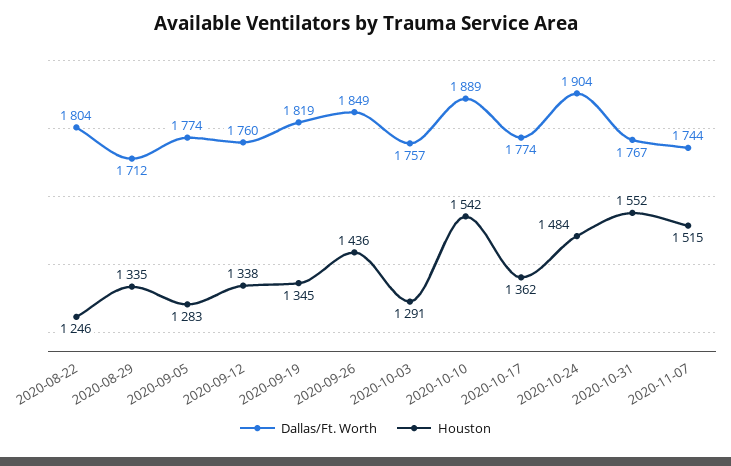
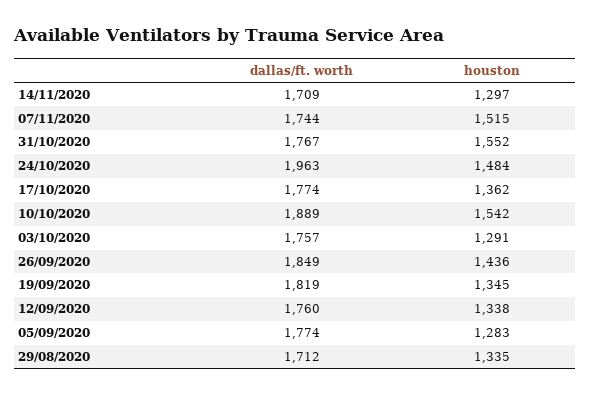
Dallas/Ft. Worth, 2020-08-22: 1804 -> none
Houston, 2020-08-22: 1246 -> none
Dallas/Ft. Worth, 2020-10-24: 1904 -> 1963
Dallas/Ft. Worth, 14/11/2020: none -> 1709
Houston, 14/11/2020: none -> 1297

